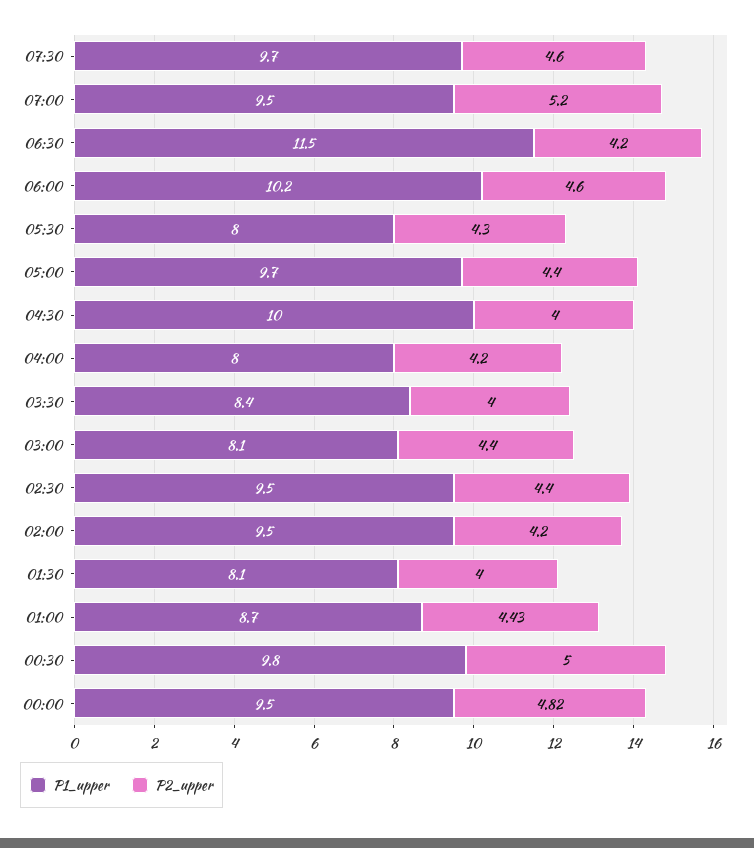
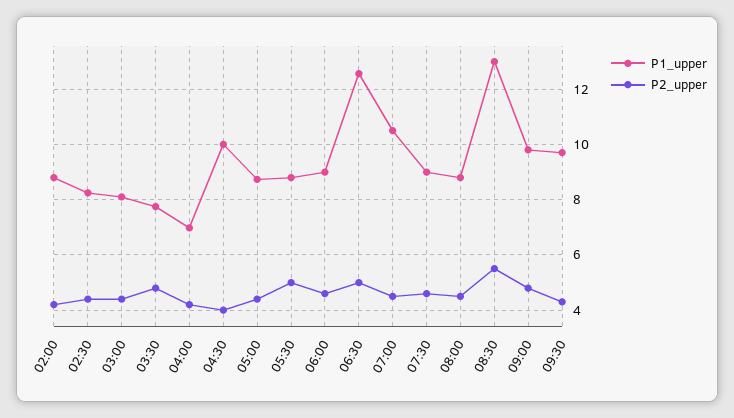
P1_upper, 07:30: 9.7 -> 9
P1_upper, 07:00: 9.5 -> 10.5
P2_upper, 07:00: 5.2 -> 4.5
P1_upper, 06:30: 11.5 -> 12.5
P2_upper, 06:30: 4.2 -> 5
P1_upper, 06:00: 10.2 -> 9
P1_upper, 05:30: 8 -> 8.75
P2_upper, 05:30: 4.3 -> 5
P1_upper, 05:00: 9.7 -> 8.75
P1_upper, 04:00: 8 -> 7
P1_upper, 03:30: 8.4 -> 7.75
P2_upper, 03:30: 4 -> 4.75
P1_upper, 02:30: 9.5 -> 8.25
P1_upper, 02:00: 9.5 -> 8.75
P1_upper, 01:30: 8.1 -> none
P2_upper, 01:30: 4 -> none
P1_upper, 01:00: 8.7 -> none
P2_upper, 01:00: 4.43 -> none
P1_upper, 00:30: 9.8 -> none
P2_upper, 00:30: 5 -> none
P1_upper, 00:00: 9.5 -> none
P2_upper, 00:00: 4.82 -> none
P1_upper, 08:00: none -> 8.75
P2_upper, 08:00: none -> 4.5
P1_upper, 08:30: none -> 13
P2_upper, 08:30: none -> 5.5
P1_upper, 09:00: none -> 9.75
P2_upper, 09:00: none -> 4.75
P1_upper, 09:30: none -> 9.75
P2_upper, 09:30: none -> 4.25

